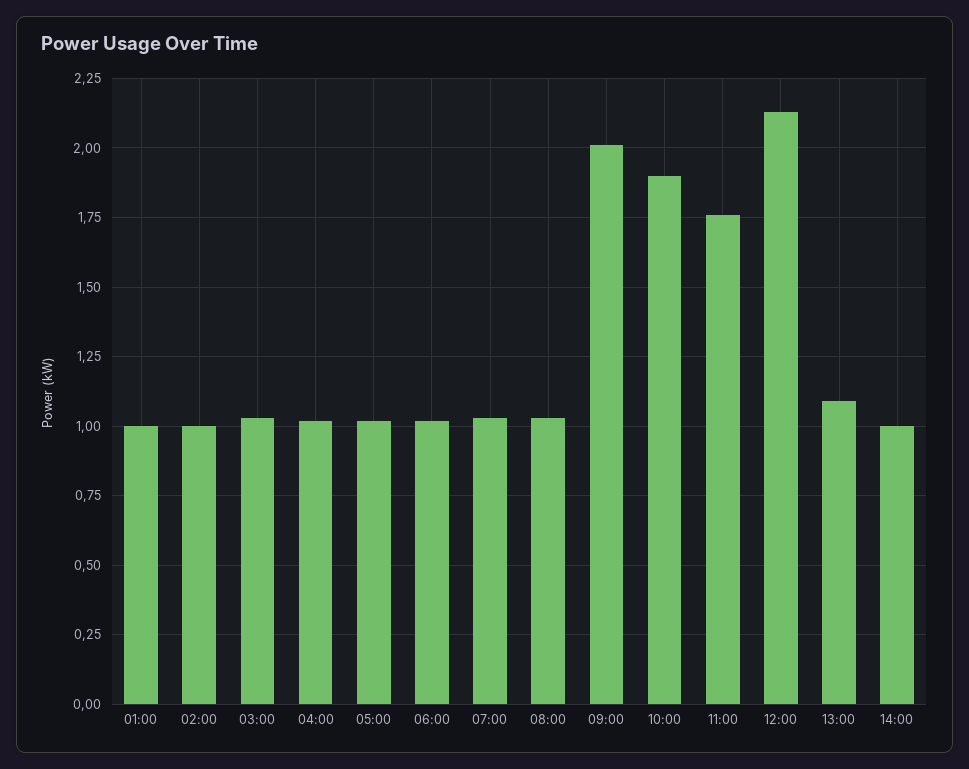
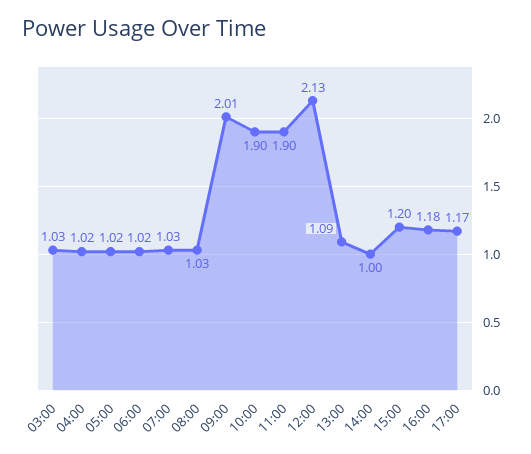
01:00: 1 -> none
02:00: 1 -> none
11:00: 1.75 -> 1.9
15:00: none -> 1.2
16:00: none -> 1.18
17:00: none -> 1.17

